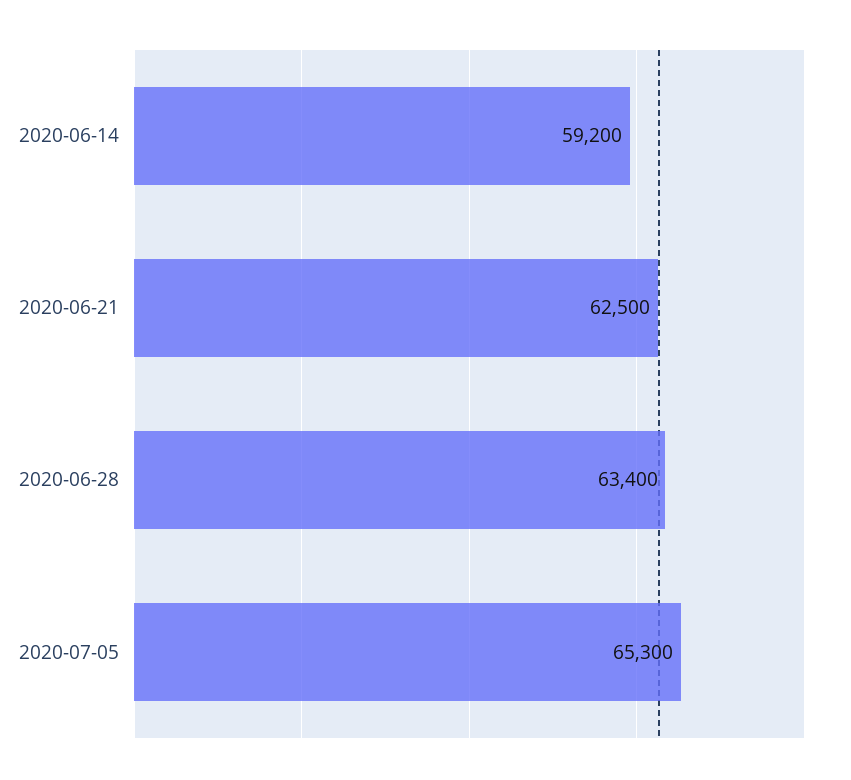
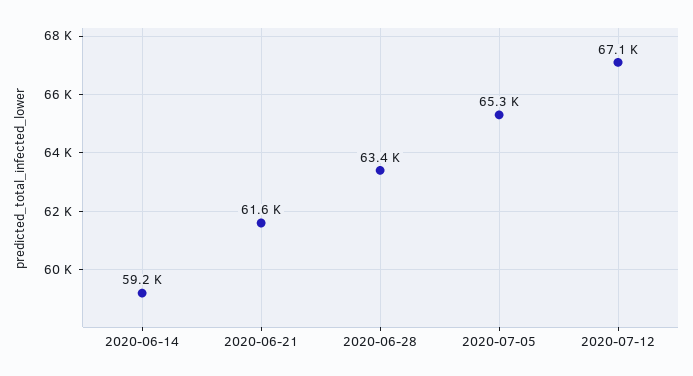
2020-06-21: 62500 -> 61600
2020-07-12: none -> 67100

